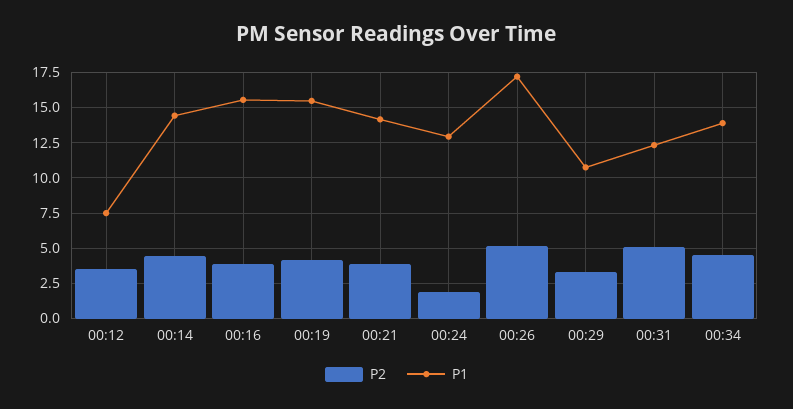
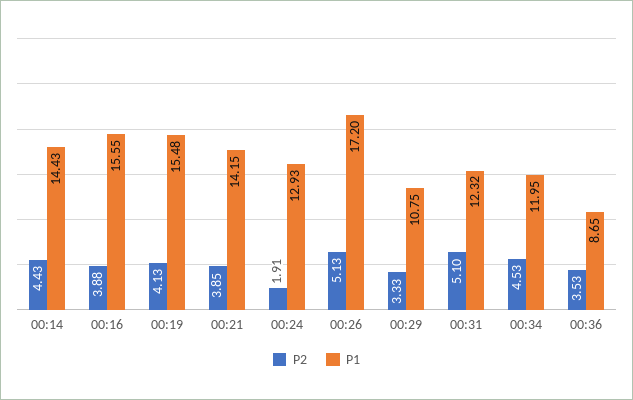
P2, 00:12: 3.5 -> none
P1, 00:12: 7.5 -> none
P1, 00:34: 14 -> 11.95
P2, 00:36: none -> 3.53
P1, 00:36: none -> 8.65

